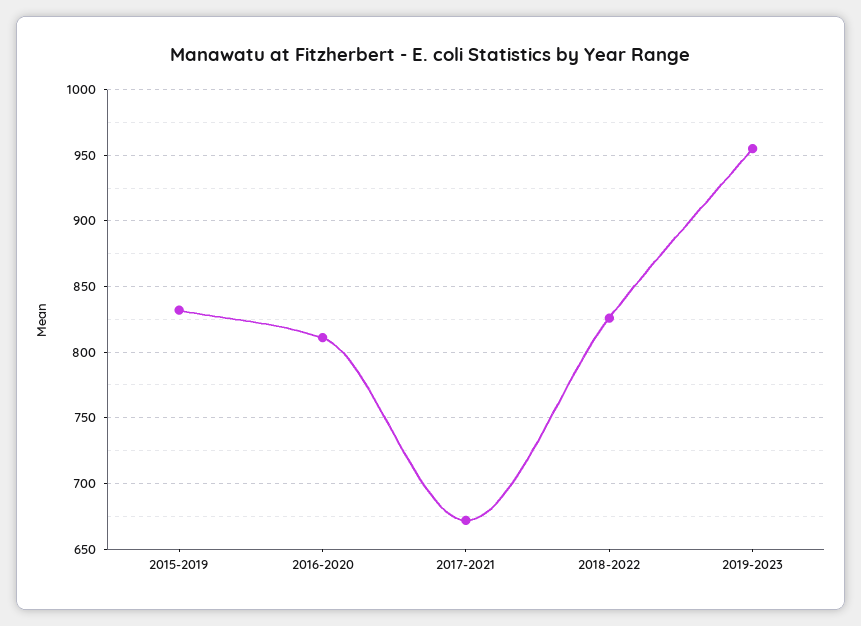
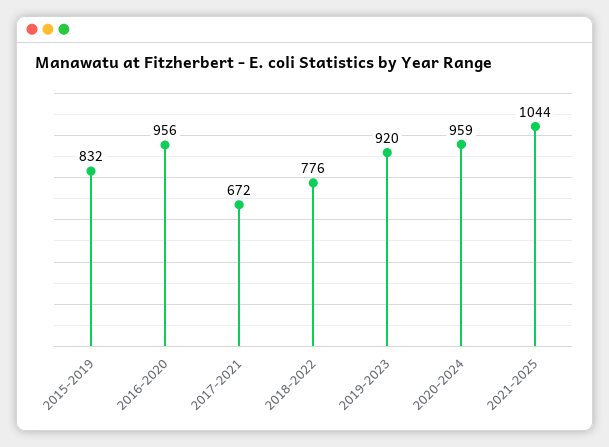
2016-2020: 810 -> 956
2018-2022: 825 -> 776
2019-2023: 955 -> 920
2020-2024: none -> 959
2021-2025: none -> 1044

